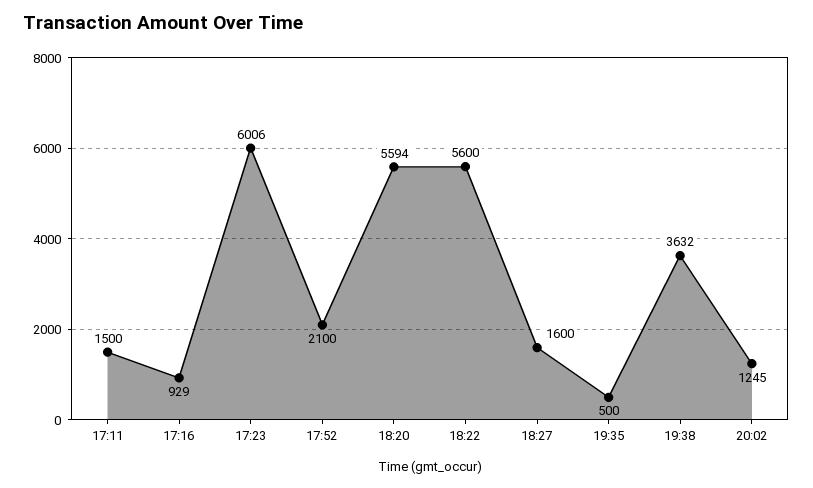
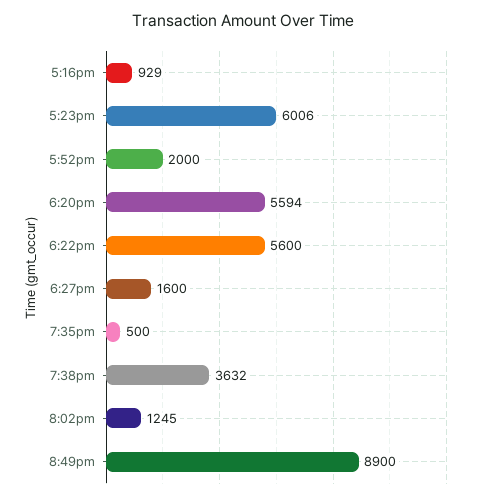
17:11: 1500 -> none
17:52: 2100 -> 2000
8:49pm: none -> 8900

